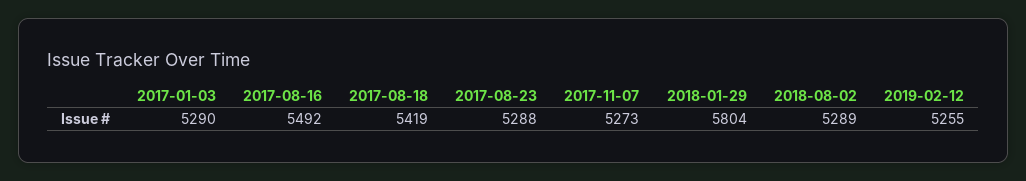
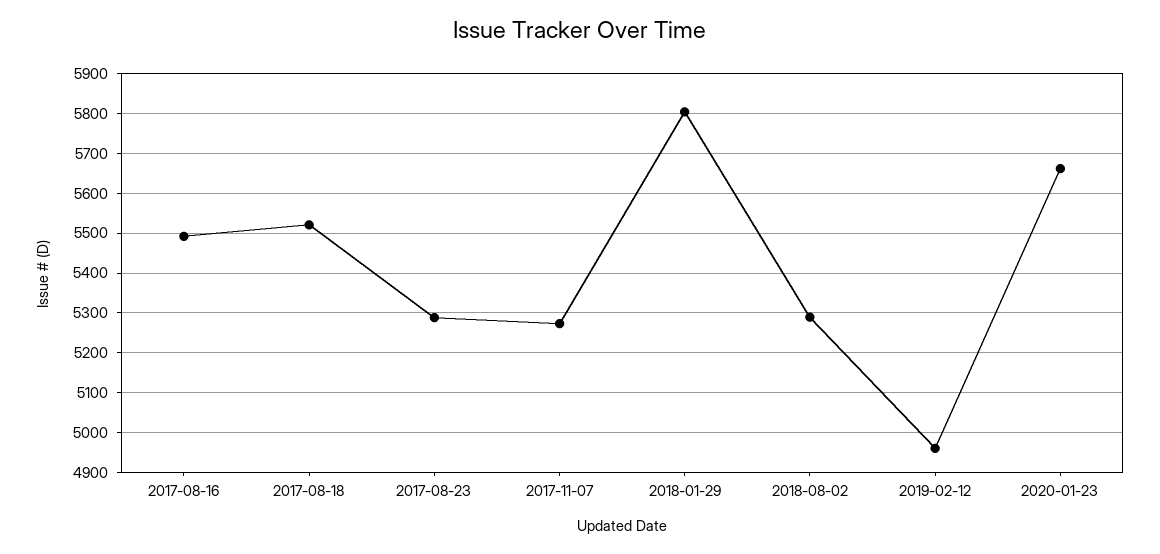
2017-01-03: 5290 -> none
2017-08-18: 5419 -> 5520
2019-02-12: 5255 -> 4960
2020-01-23: none -> 5660

